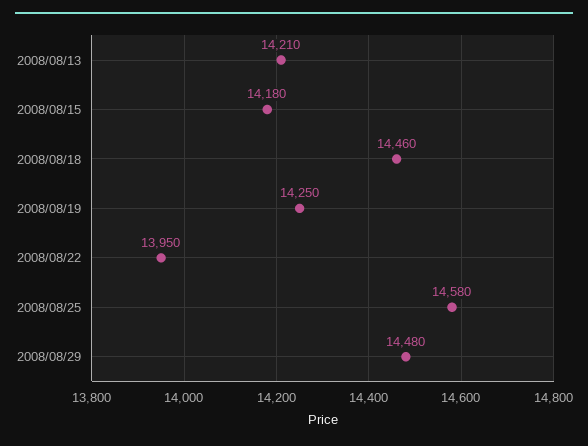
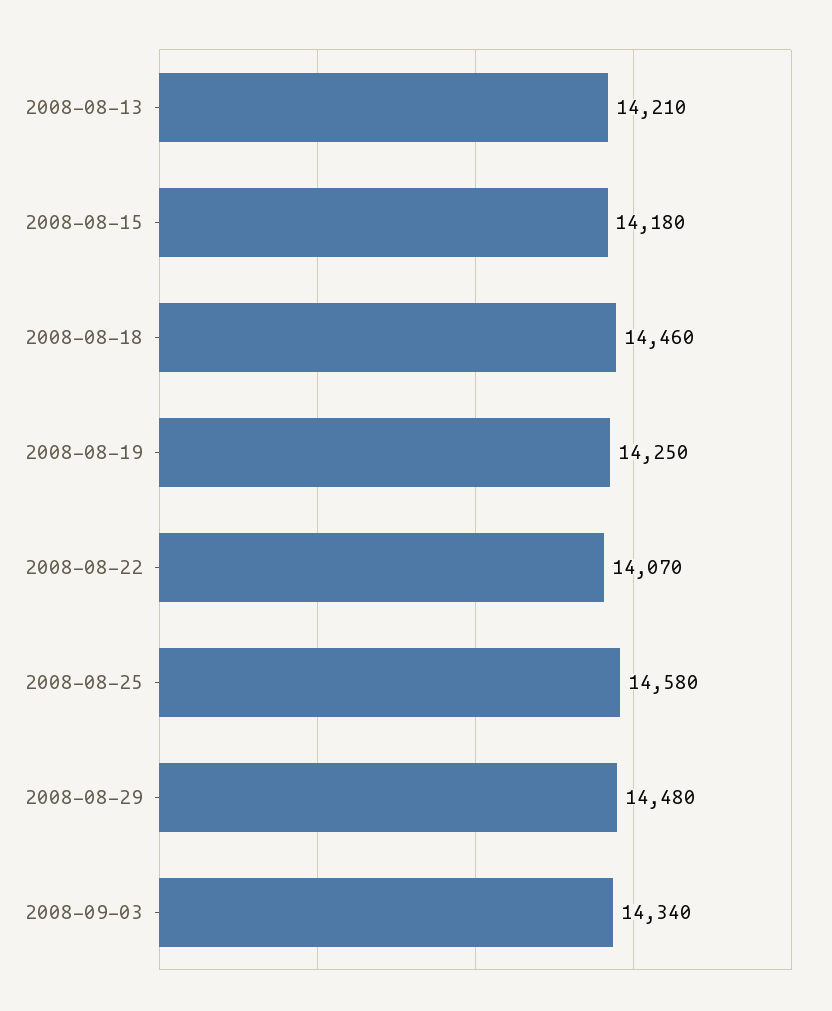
2008/08/22: 13950 -> 14070
2008-09-03: none -> 14340

